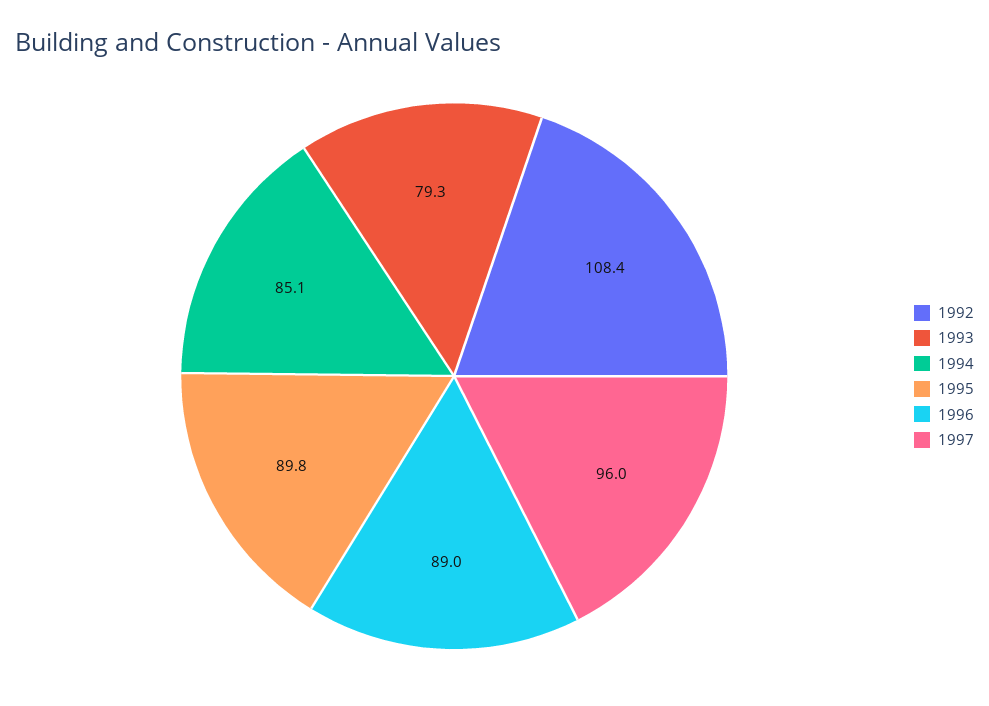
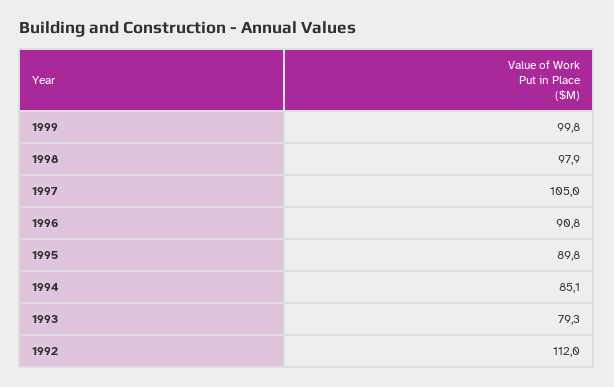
1992: 108.4 -> 112
1996: 89 -> 90.8
1997: 96 -> 105
1999: none -> 99.8
1998: none -> 97.9

